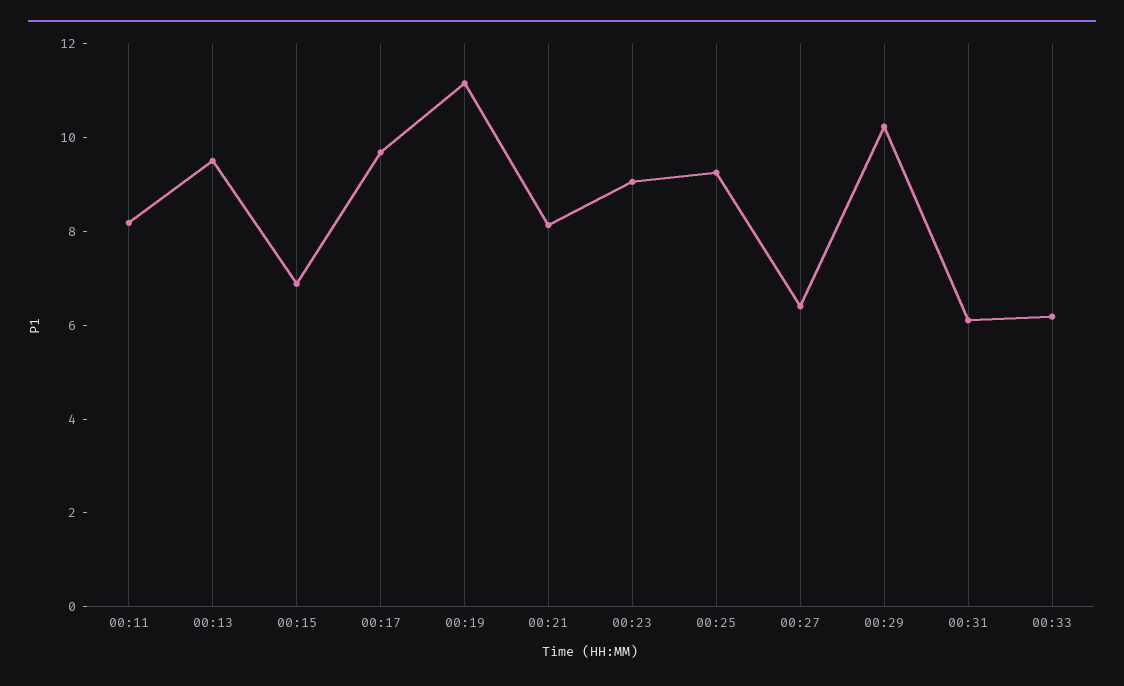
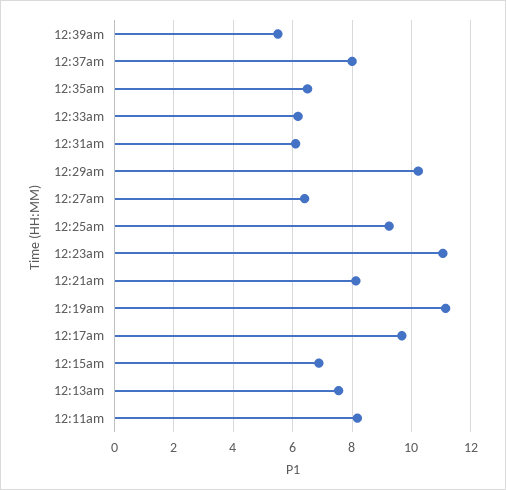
00:13: 9.5 -> 7.5
00:23: 9 -> 11
12:39am: none -> 5.5
12:37am: none -> 8
12:35am: none -> 6.5

